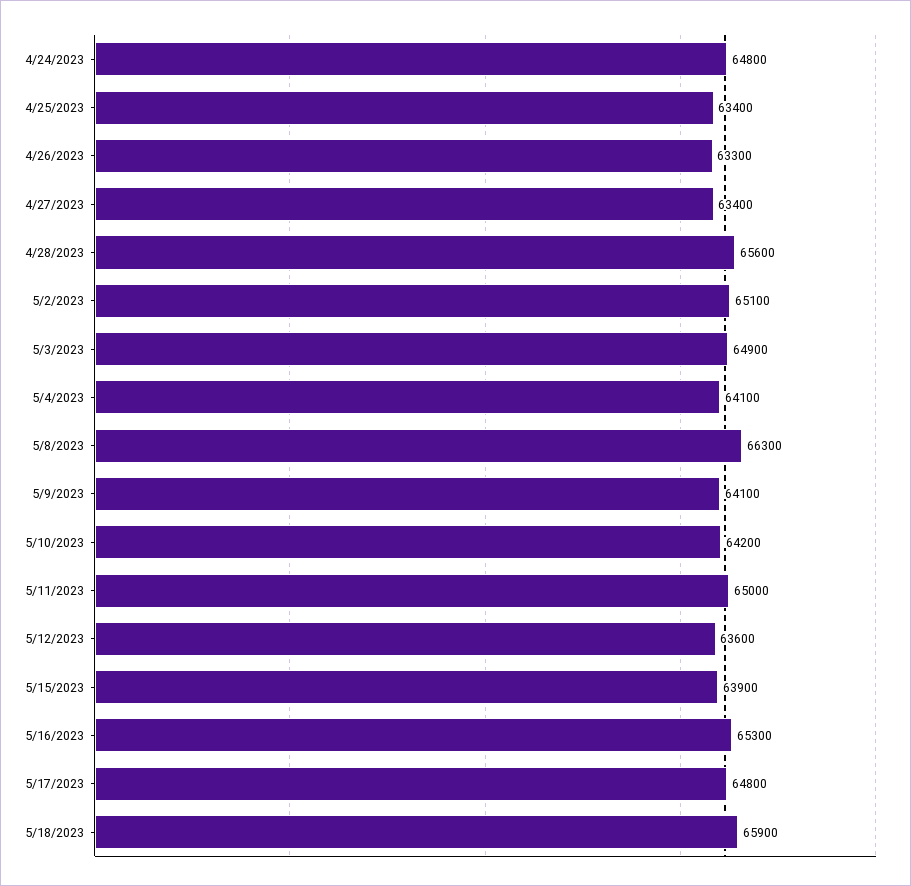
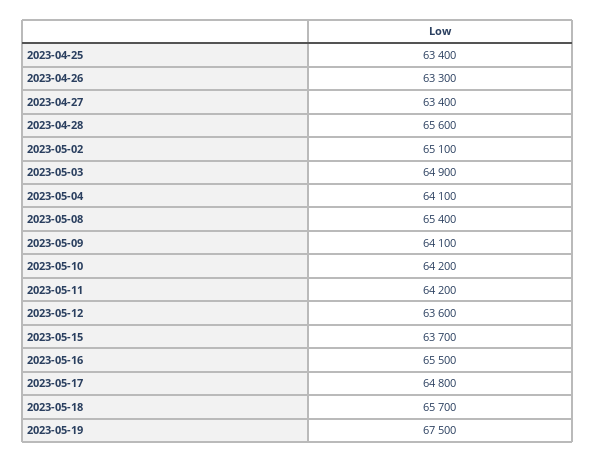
4/24/2023: 64800 -> none
5/8/2023: 66300 -> 65400
5/11/2023: 65000 -> 64200
5/15/2023: 63900 -> 63700
5/16/2023: 65300 -> 65500
5/18/2023: 65900 -> 65700
2023-05-19: none -> 67500

